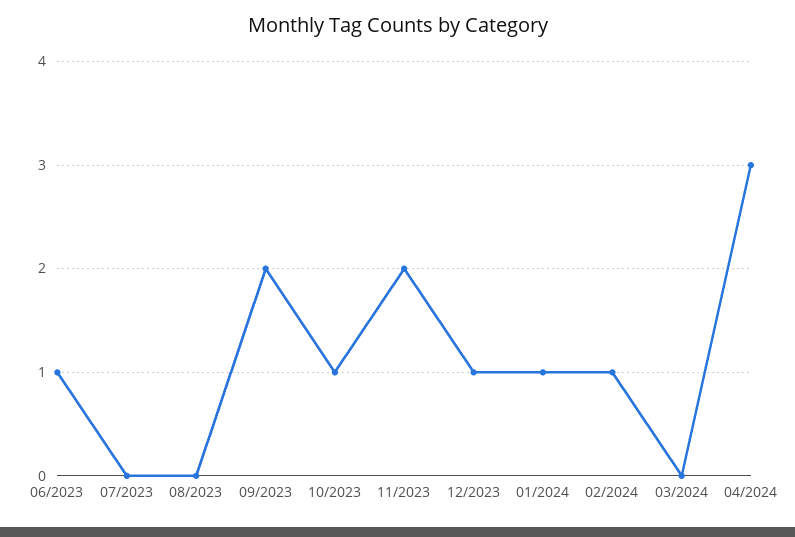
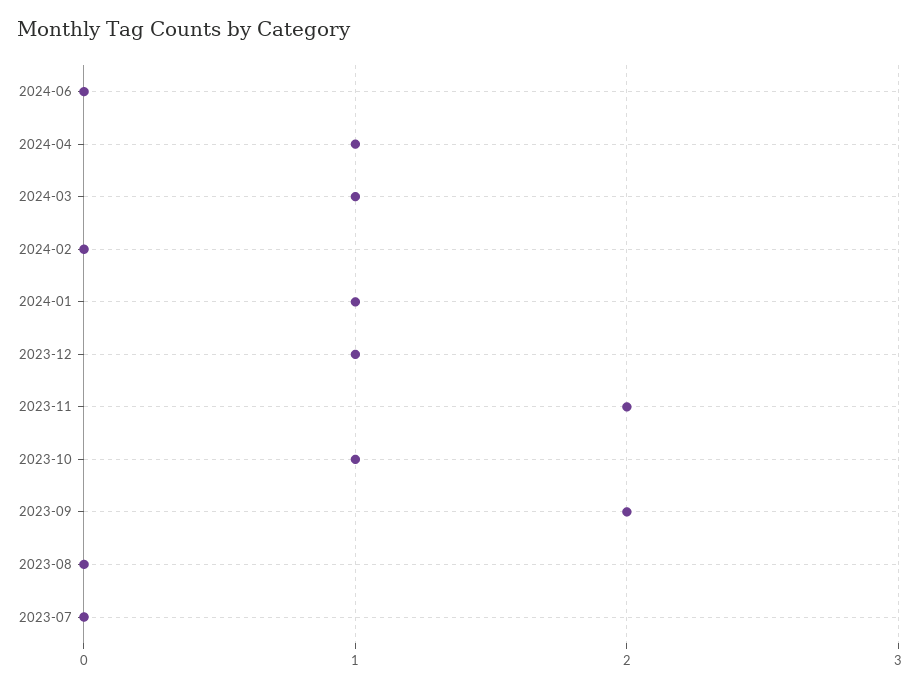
06/2023: 1 -> none
02/2024: 1 -> 0
03/2024: 0 -> 1
04/2024: 3 -> 1
2024-06: none -> 0

